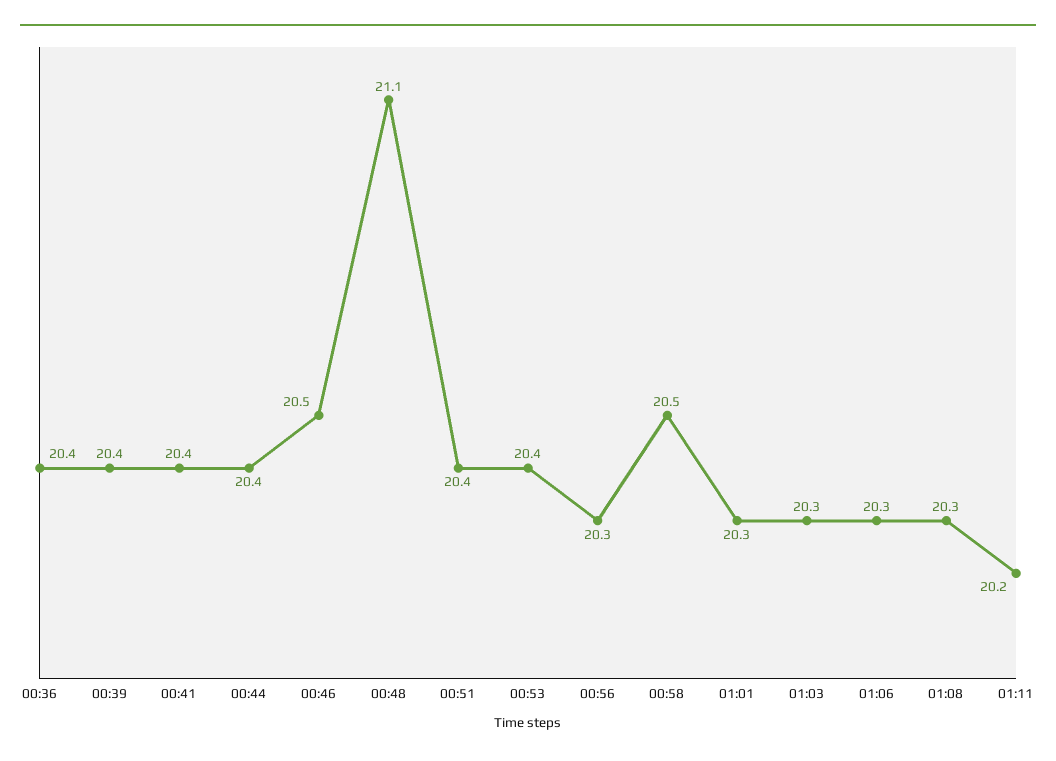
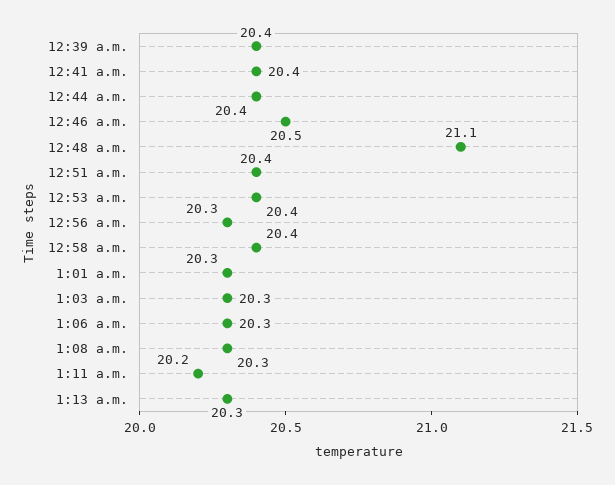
00:36: 20.4 -> none
00:58: 20.5 -> 20.4
1:13 a.m.: none -> 20.3

